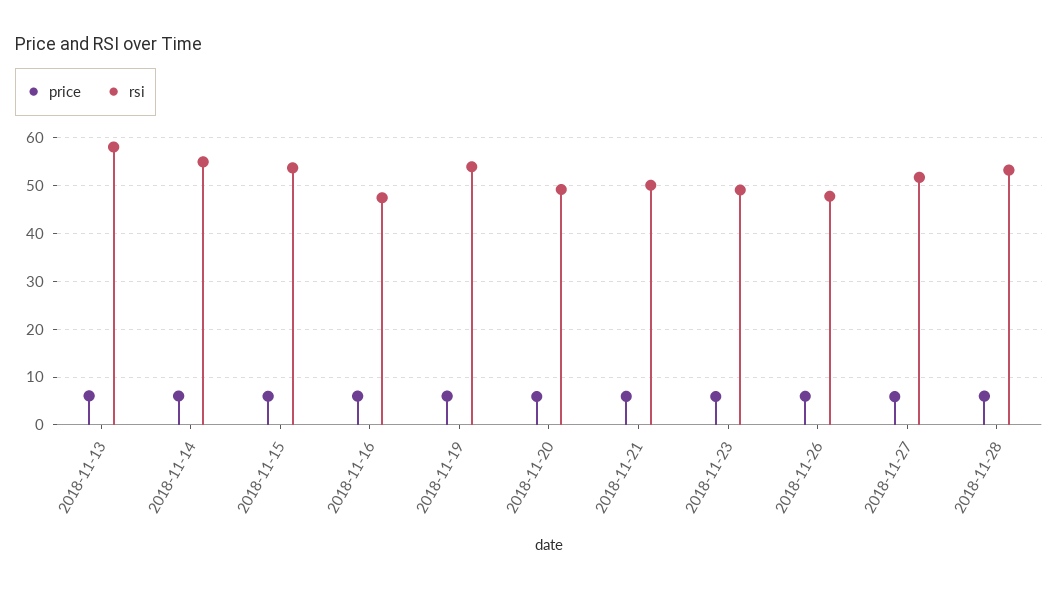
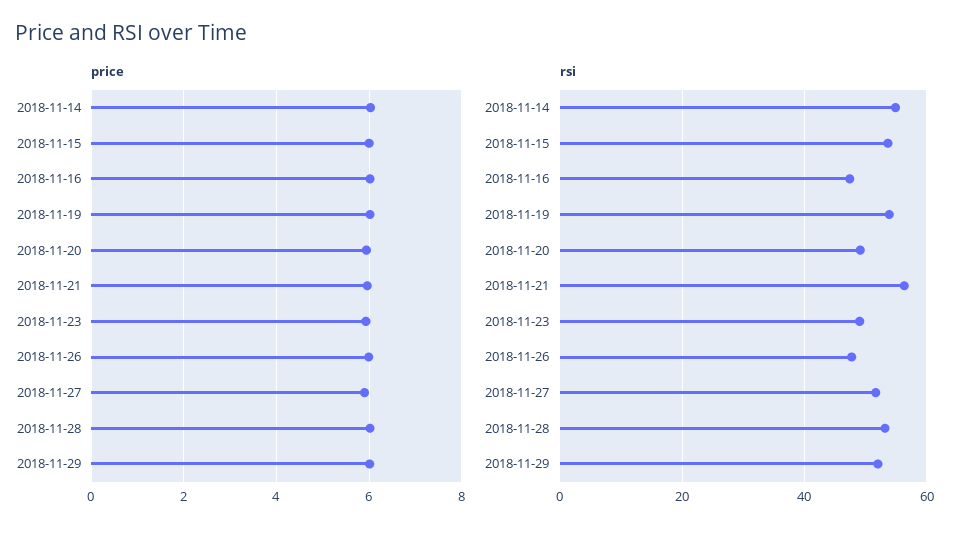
price, 2018-11-13: 6 -> none
rsi, 2018-11-13: 58 -> none
rsi, 2018-11-21: 50 -> 56
price, 2018-11-29: none -> 6
rsi, 2018-11-29: none -> 52

